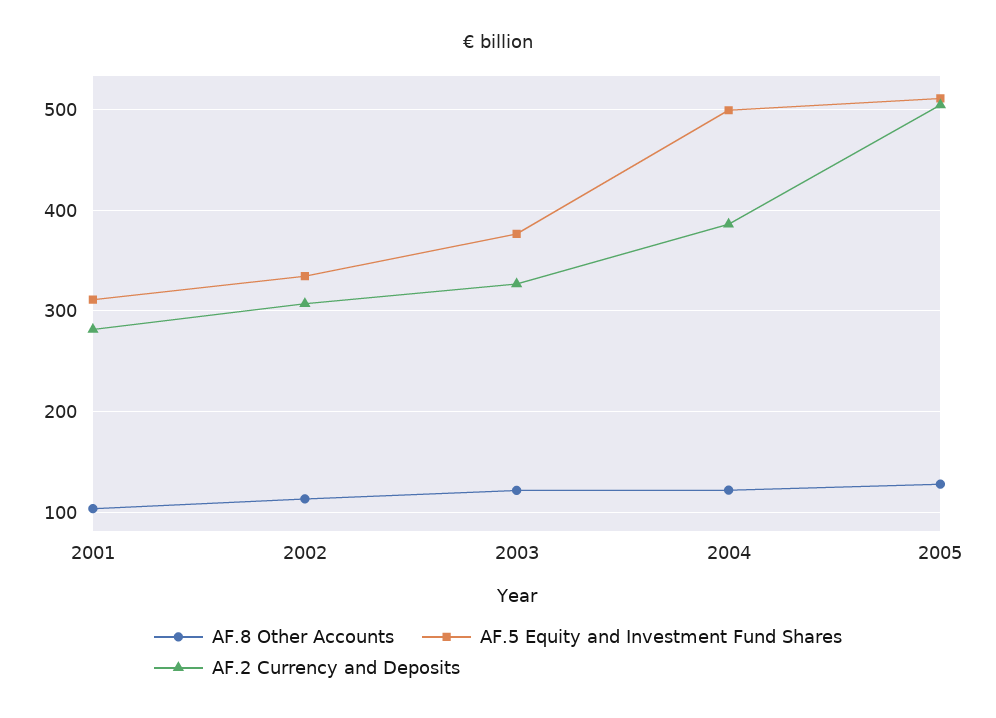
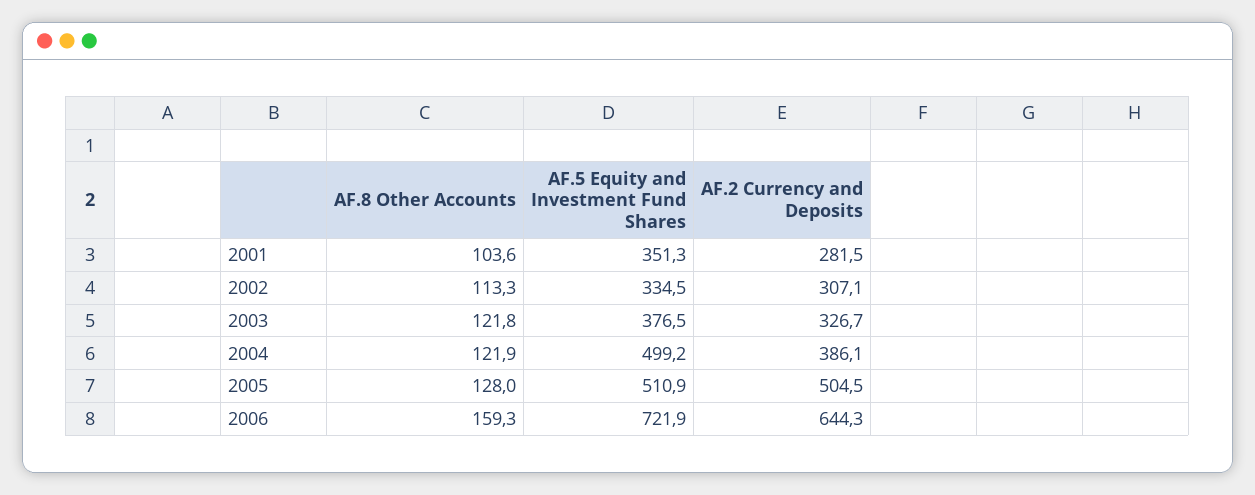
AF.5 Equity and Investment Fund Shares, 2001: 310 -> 351.3
AF.8 Other Accounts, 2006: none -> 159.3
AF.5 Equity and Investment Fund Shares, 2006: none -> 721.9
AF.2 Currency and Deposits, 2006: none -> 644.3

